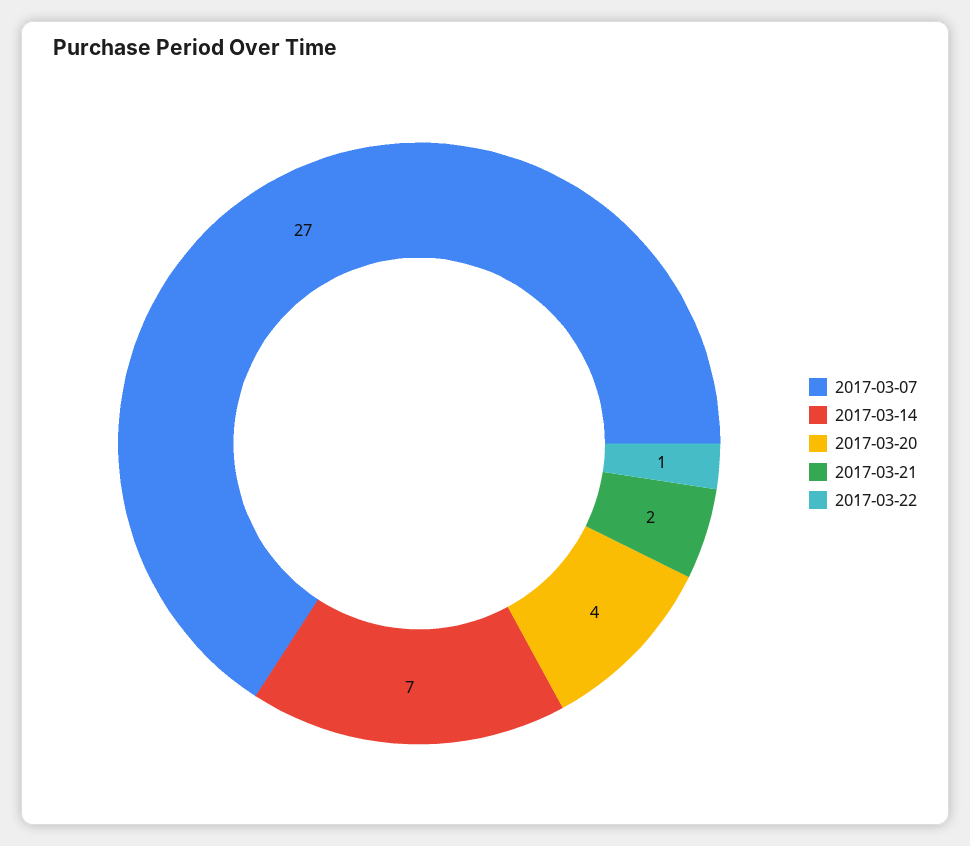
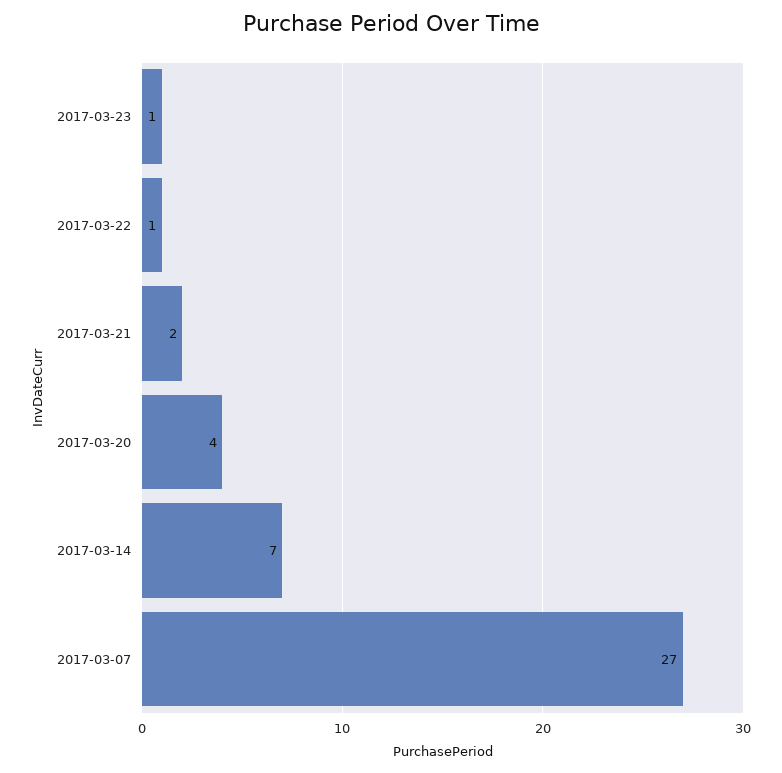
2017-03-23: none -> 1

